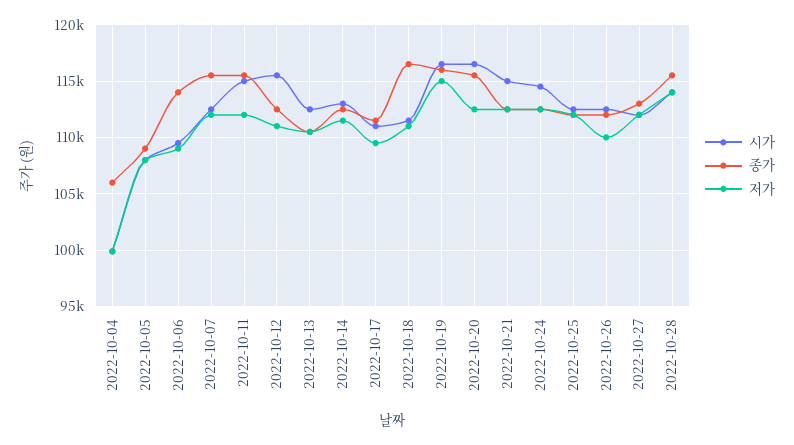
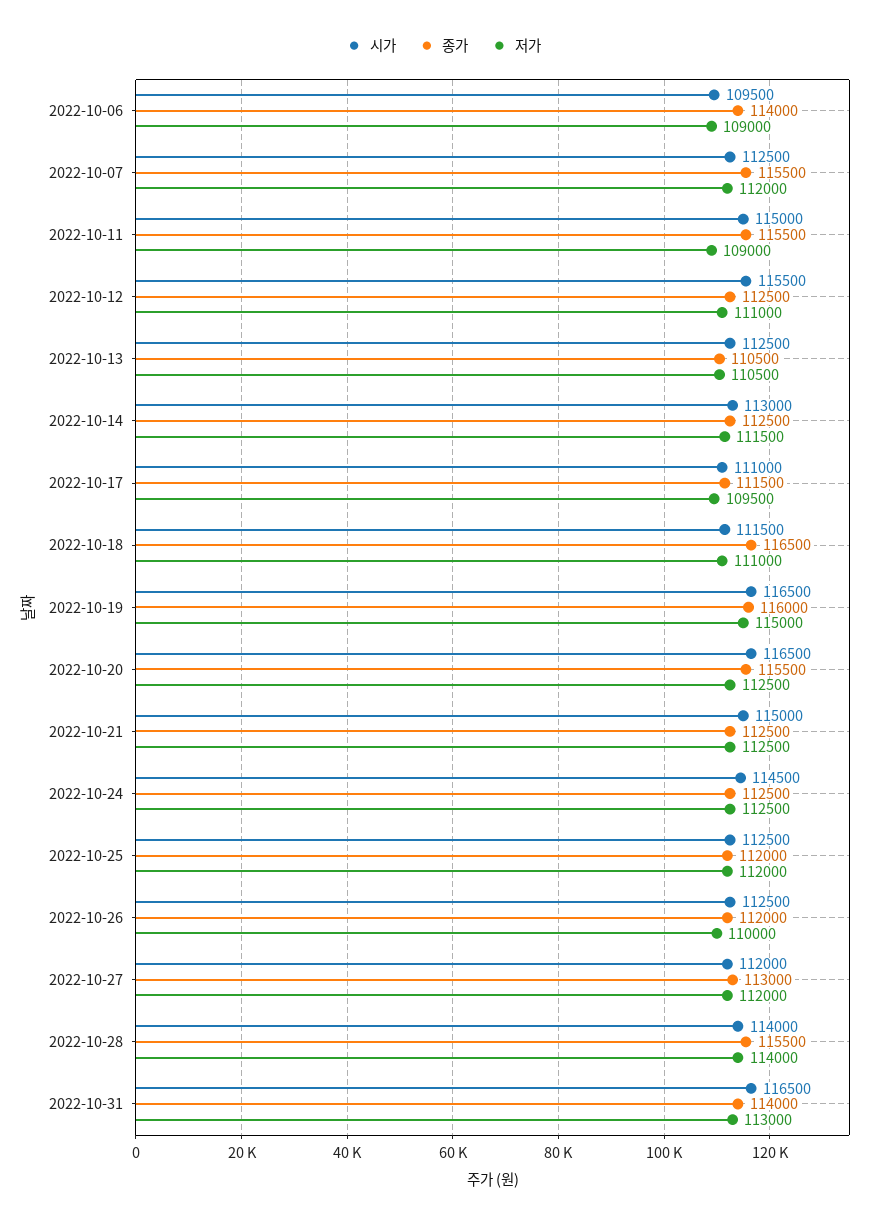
시가, 2022-10-04: 100000 -> none
종가, 2022-10-04: 106000 -> none
저가, 2022-10-04: 100000 -> none
시가, 2022-10-05: 108000 -> none
종가, 2022-10-05: 109000 -> none
저가, 2022-10-05: 108000 -> none
저가, 2022-10-11: 112000 -> 109000
시가, 2022-10-31: none -> 116500
종가, 2022-10-31: none -> 114000
저가, 2022-10-31: none -> 113000

